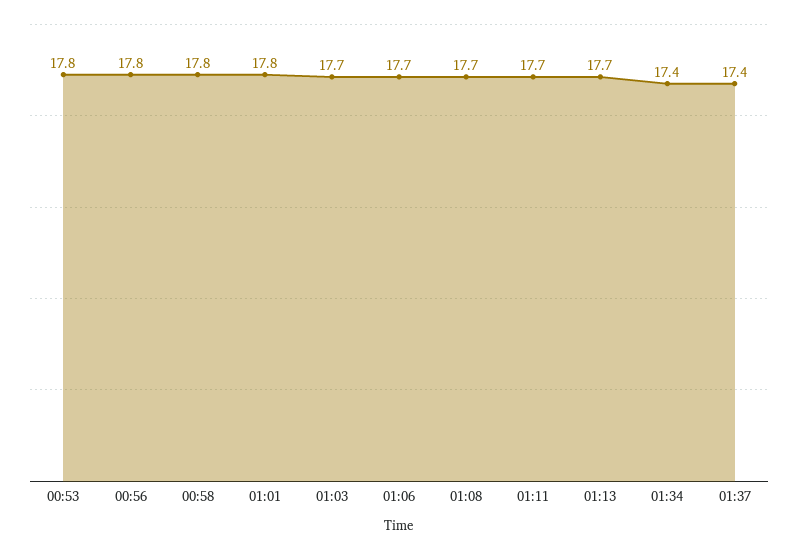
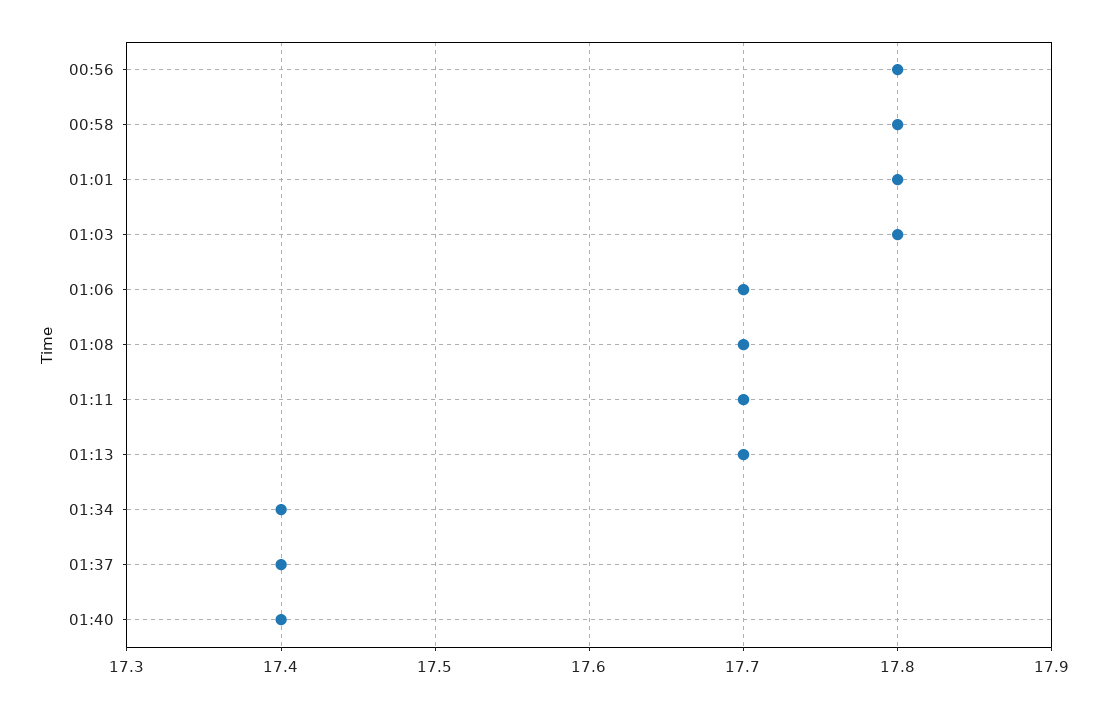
00:53: 17.8 -> none
01:03: 17.7 -> 17.8
01:40: none -> 17.4

